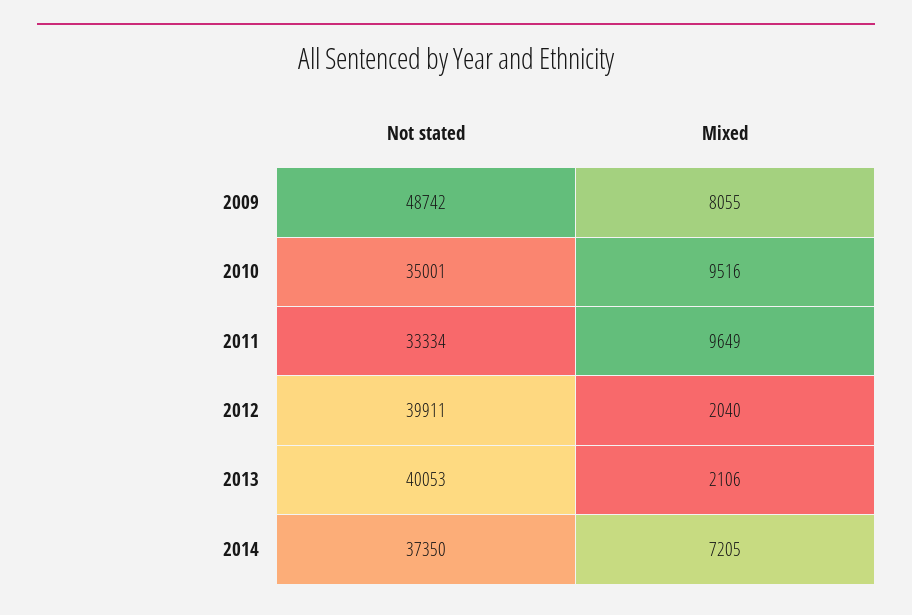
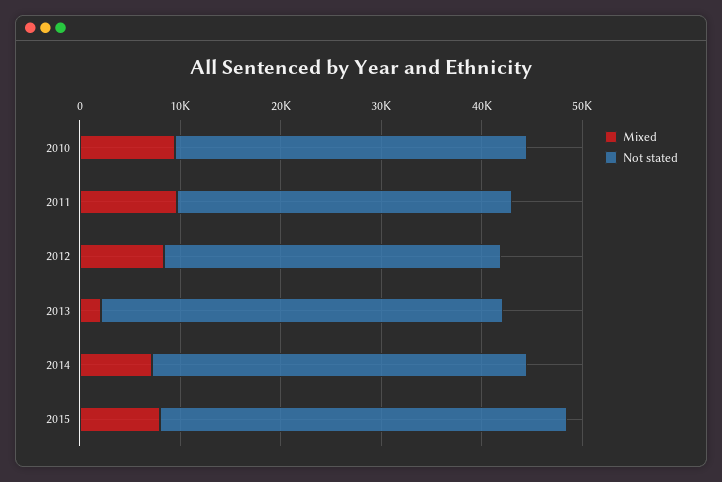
Not stated, 2009: 48742 -> none
Mixed, 2009: 8055 -> none
Not stated, 2012: 39911 -> 34000
Mixed, 2012: 2040 -> 8000
Mixed, 2015: none -> 8000
Not stated, 2015: none -> 40000

